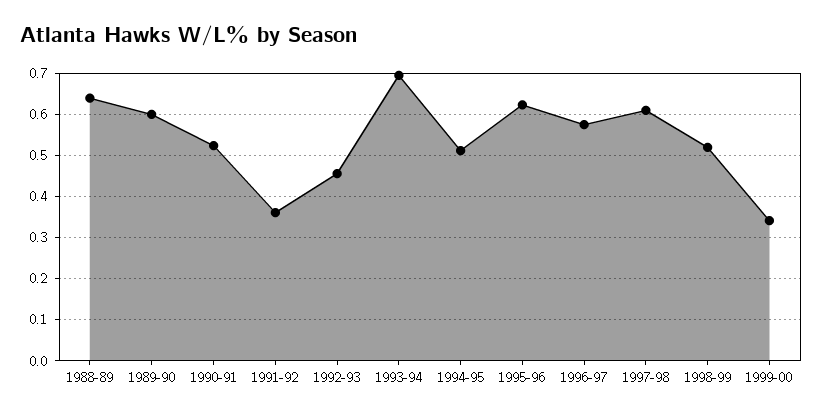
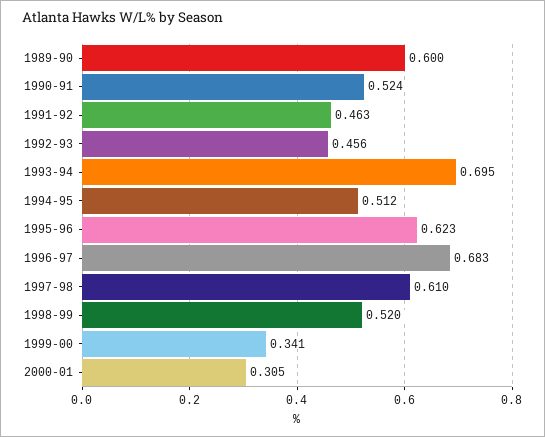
1988-89: 0.64 -> none
1991-92: 0.36 -> 0.463
1996-97: 0.58 -> 0.683
2000-01: none -> 0.305

